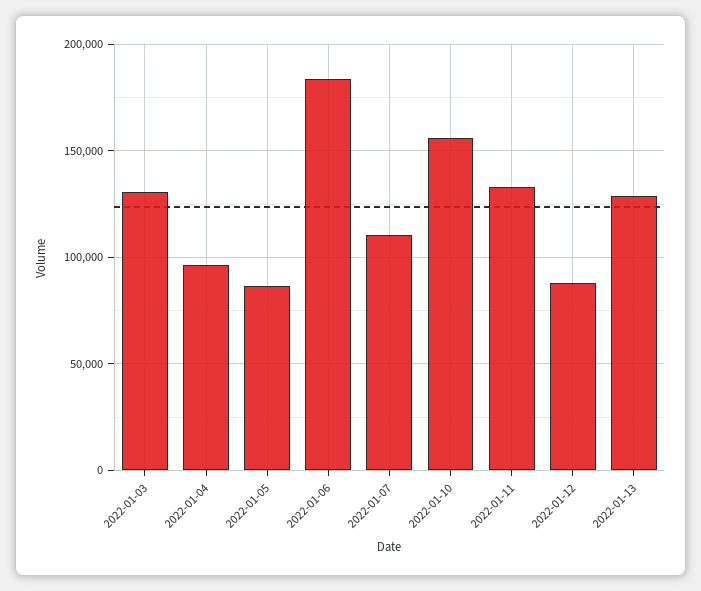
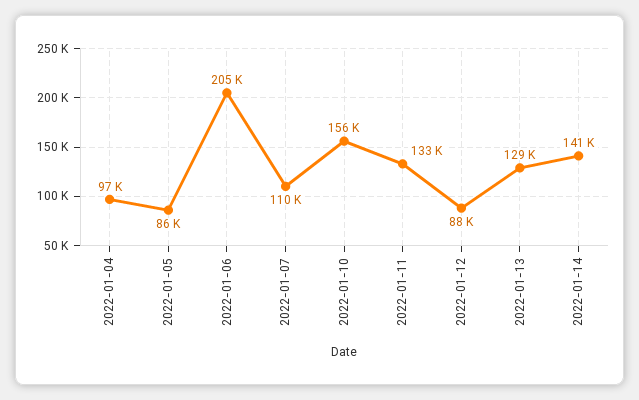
2022-01-03: 130000 -> none
2022-01-06: 185000 -> 205000
2022-01-14: none -> 141000

